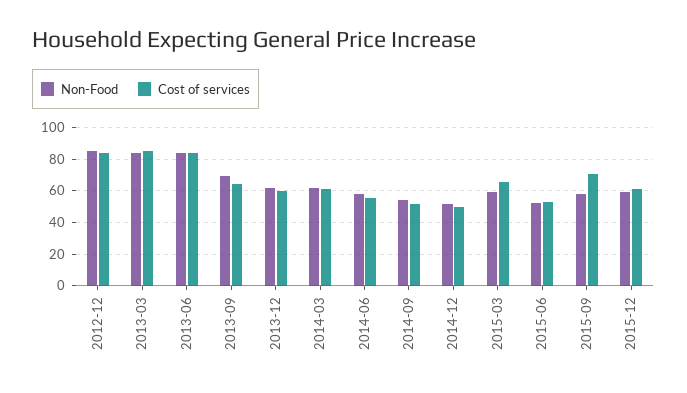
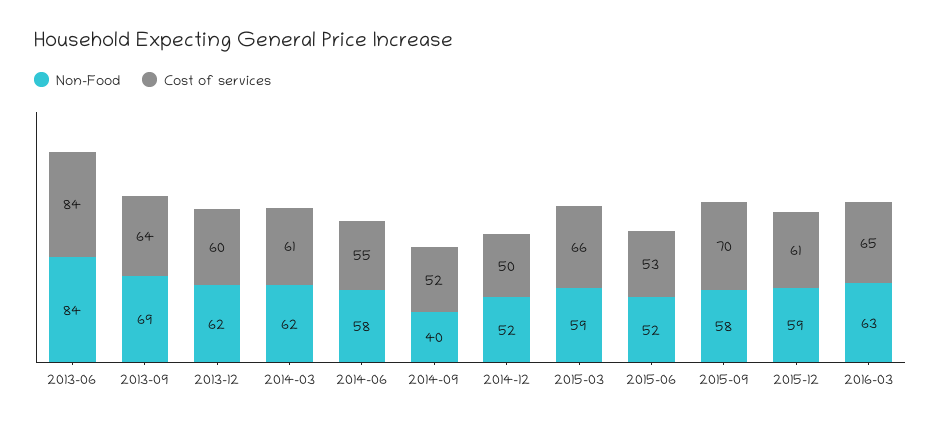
Non-Food, 2012-12: 85 -> none
Cost of services, 2012-12: 85 -> none
Non-Food, 2013-03: 85 -> none
Cost of services, 2013-03: 85 -> none
Non-Food, 2014-09: 55 -> 40
Non-Food, 2016-03: none -> 63
Cost of services, 2016-03: none -> 65

